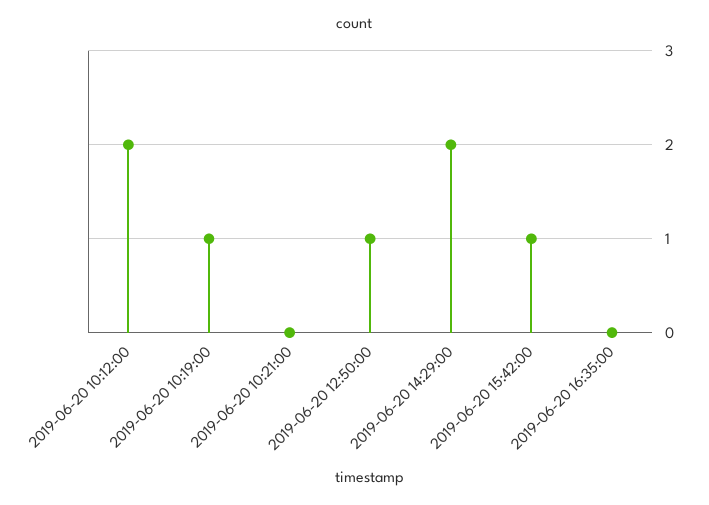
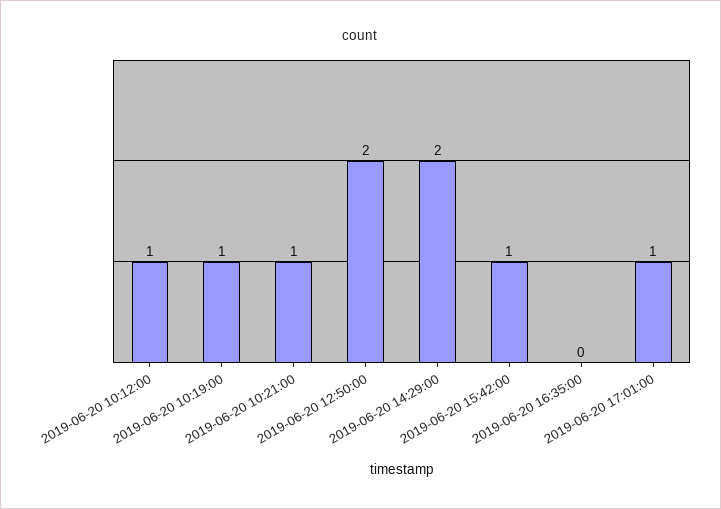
2019-06-20 10:12:00: 2 -> 1
2019-06-20 10:21:00: 0 -> 1
2019-06-20 12:50:00: 1 -> 2
2019-06-20 17:01:00: none -> 1

